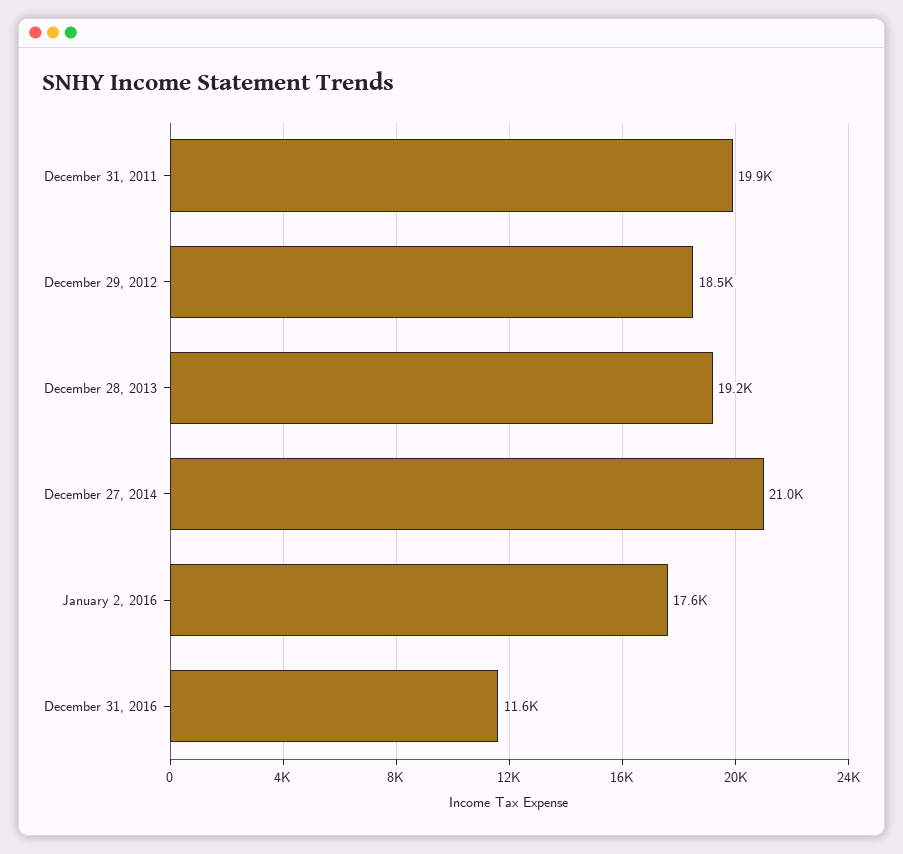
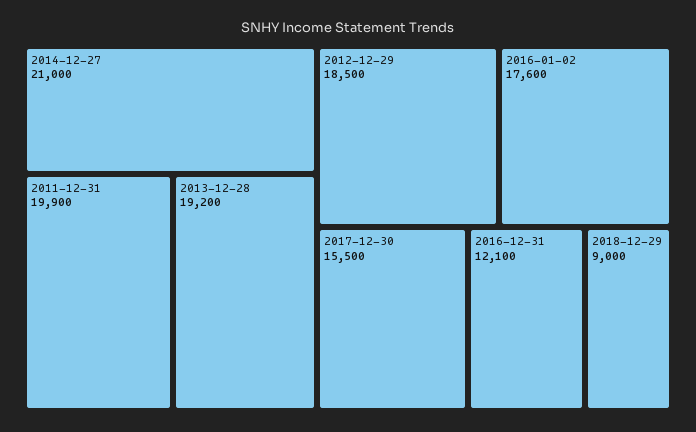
December 31, 2016: 11600 -> 12100
2017-12-30: none -> 15500
2018-12-29: none -> 9000

